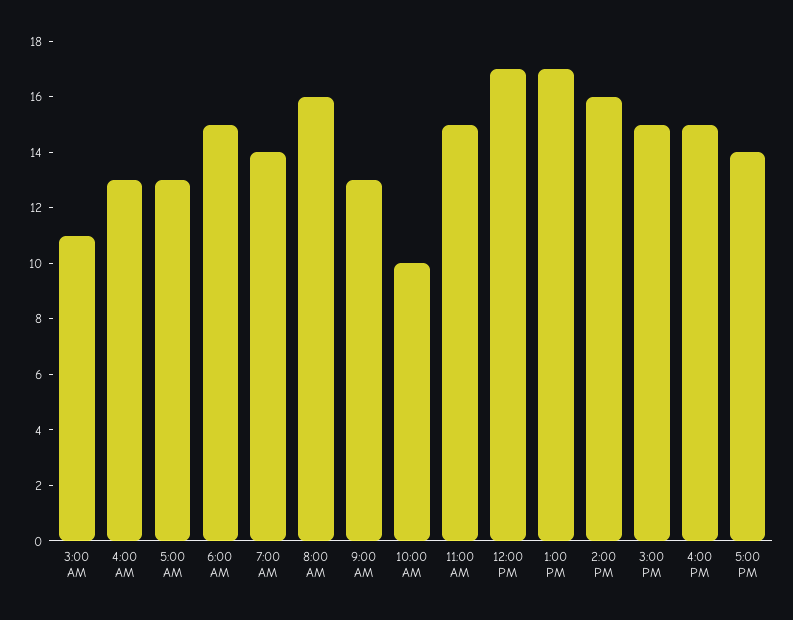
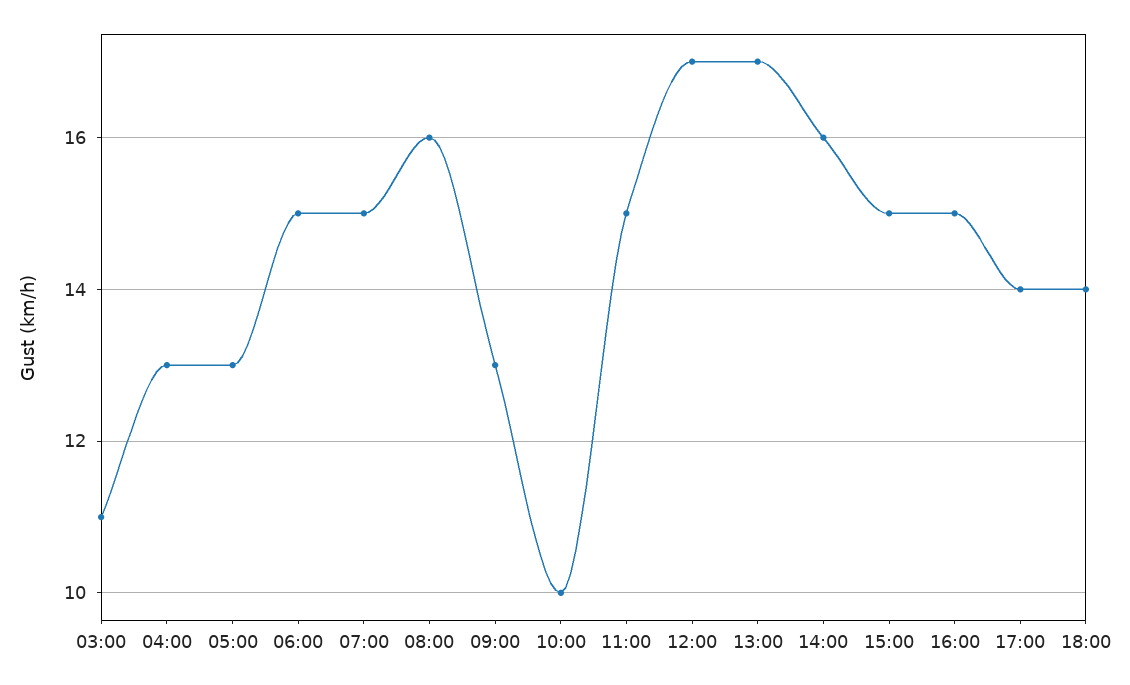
7:00 AM: 14 -> 15
18:00: none -> 14

